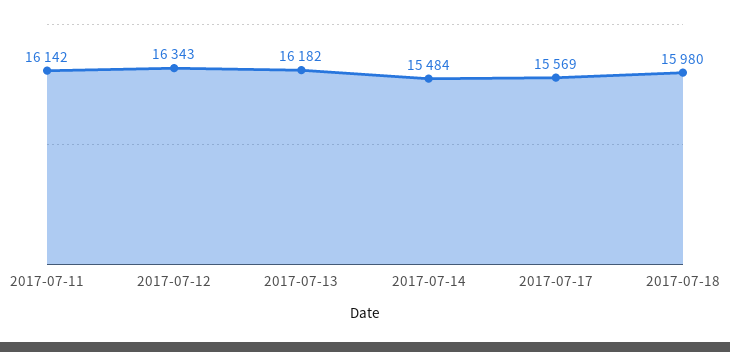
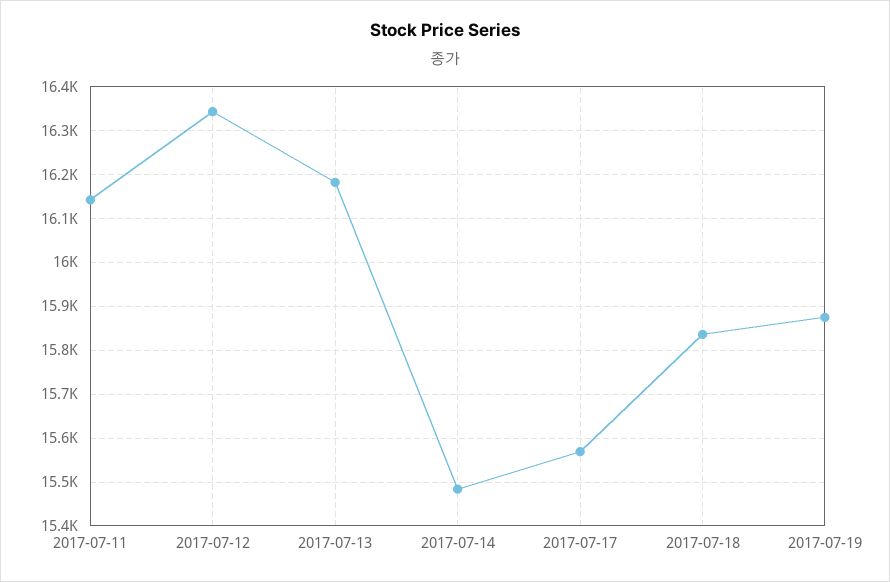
2017-07-18: 15980 -> 15840
2017-07-19: none -> 15880

